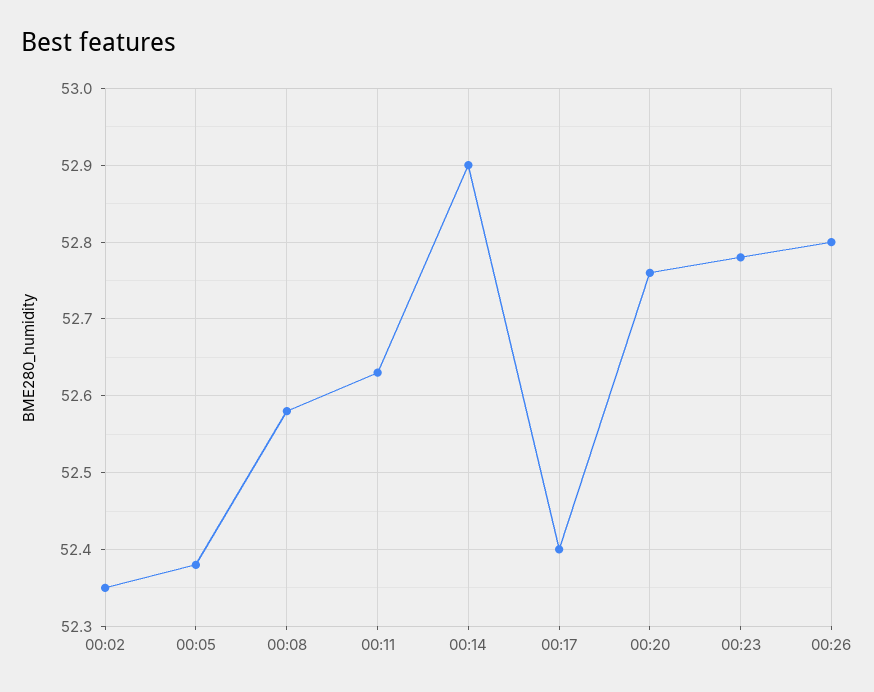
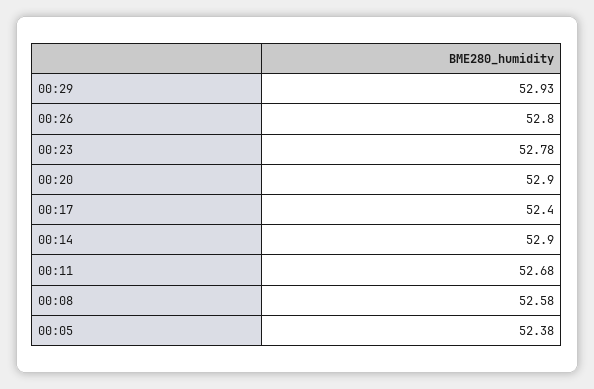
00:02: 52.35 -> none
00:11: 52.63 -> 52.68
00:20: 52.76 -> 52.9
00:29: none -> 52.93

